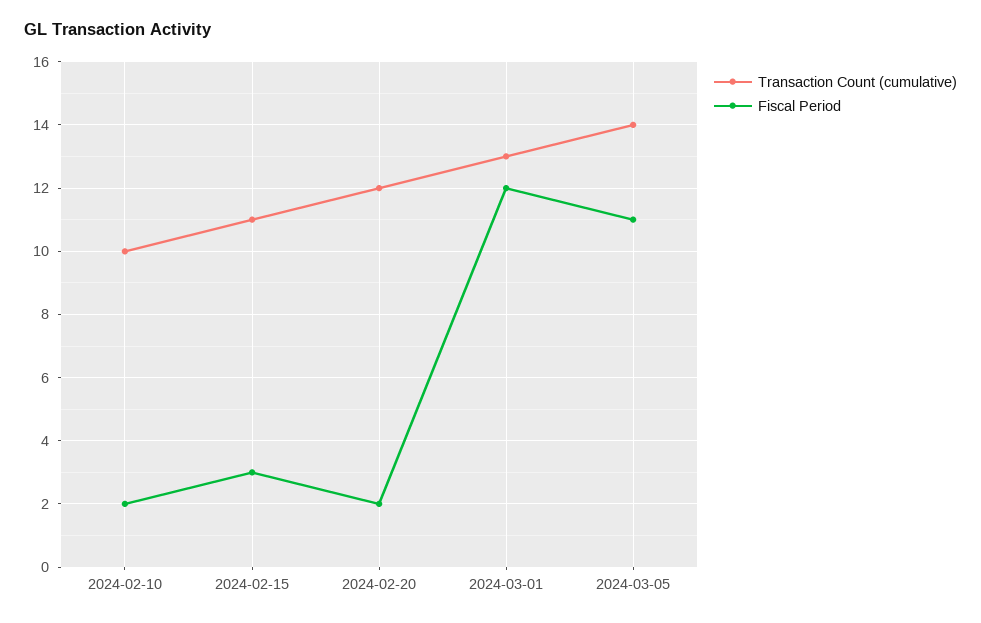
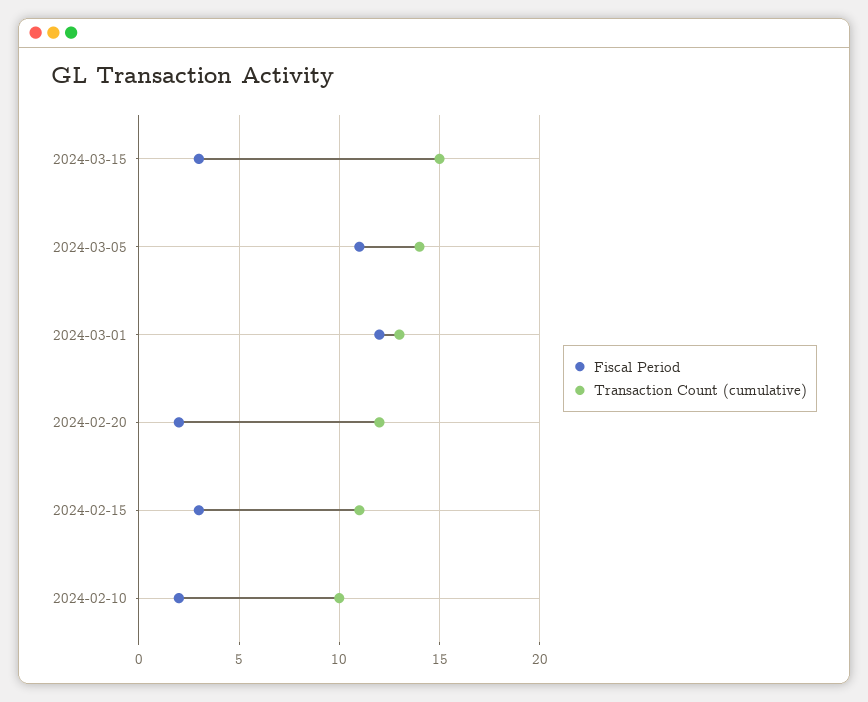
Fiscal Period, 2024-03-15: none -> 3
Transaction Count (cumulative), 2024-03-15: none -> 15

